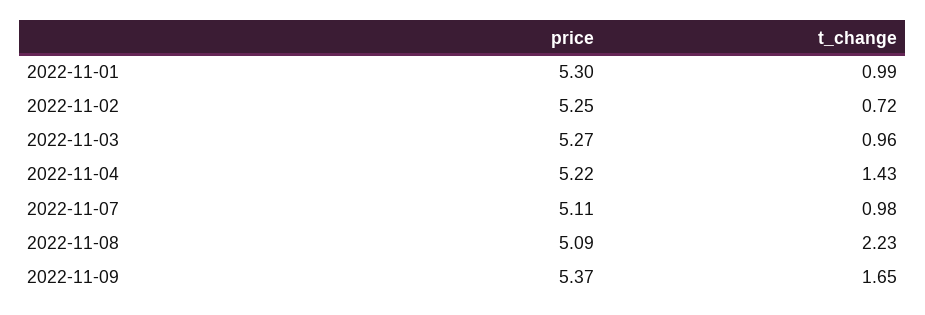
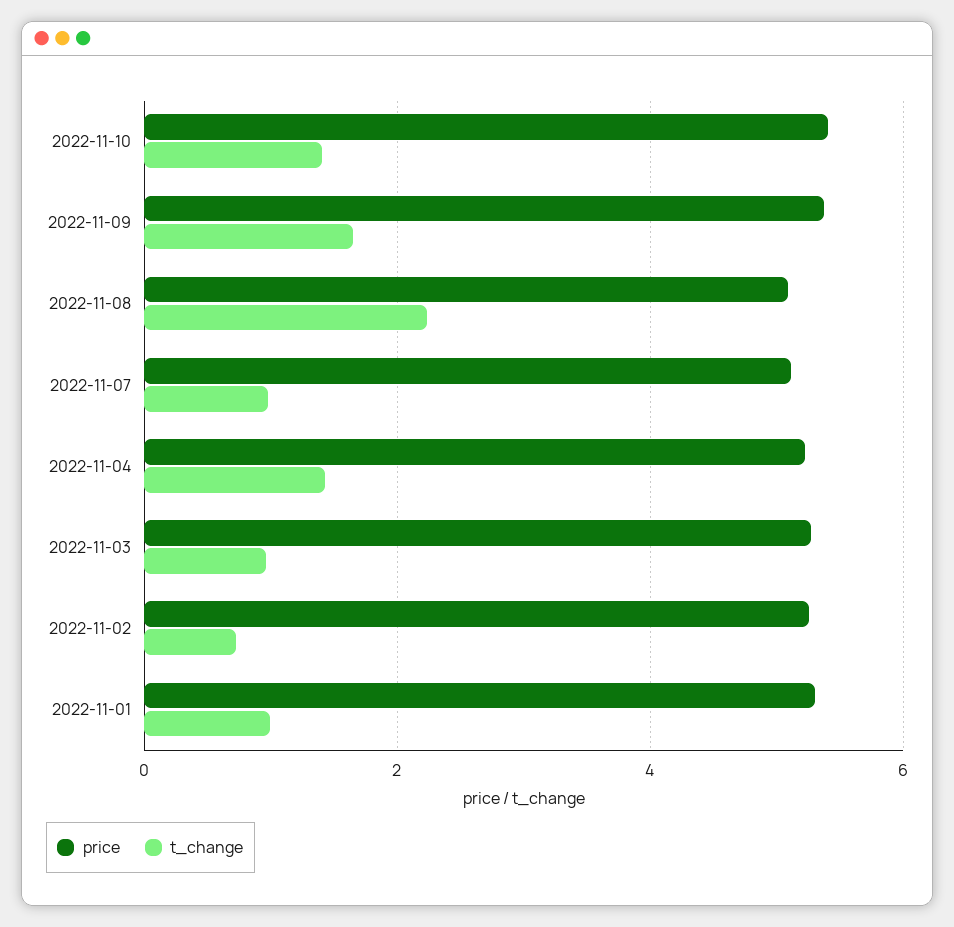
price, 2022-11-10: none -> 5.4
t_change, 2022-11-10: none -> 1.4

